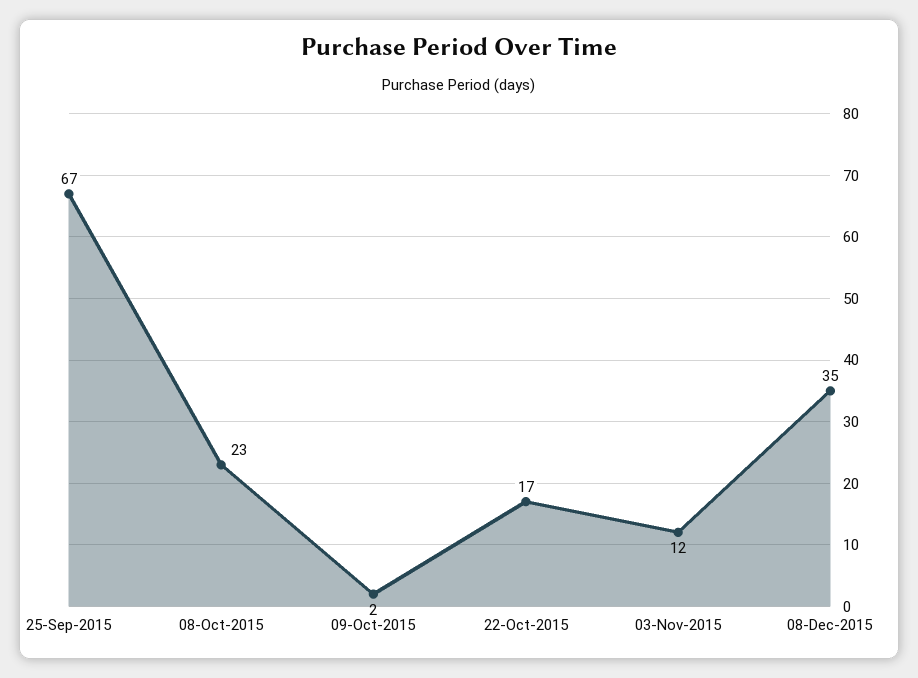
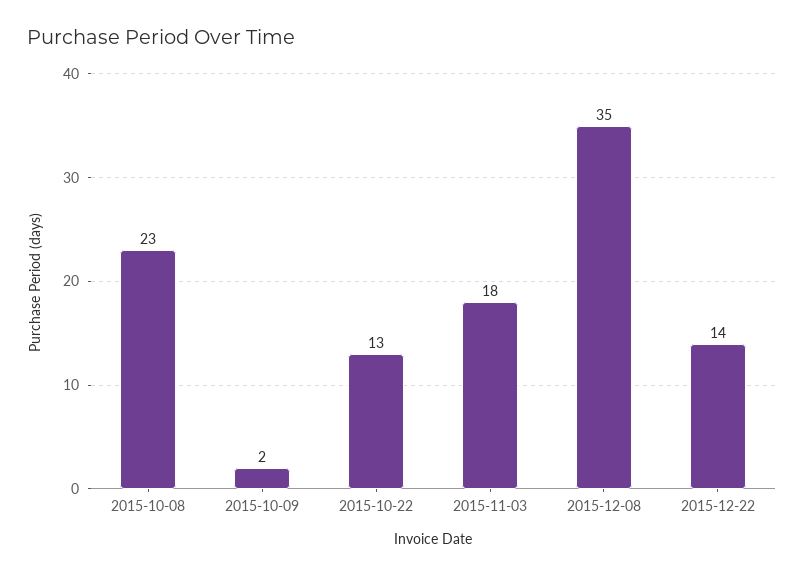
25-Sep-2015: 67 -> none
22-Oct-2015: 17 -> 13
03-Nov-2015: 12 -> 18
2015-12-22: none -> 14

